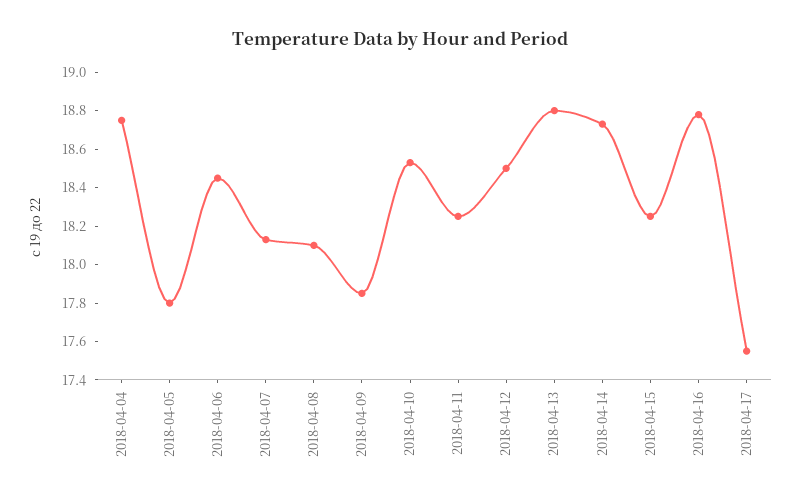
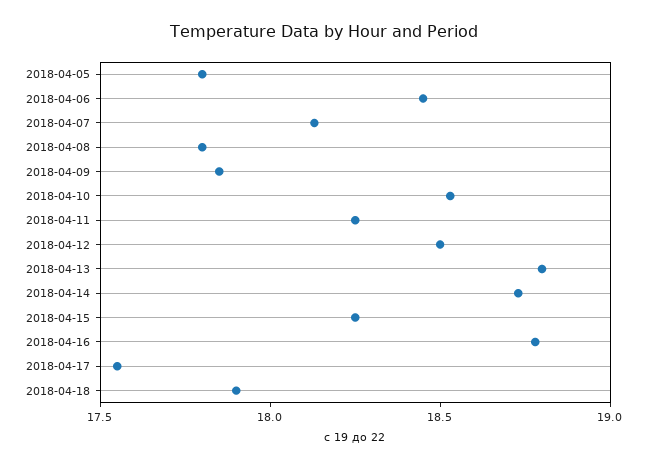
2018-04-04: 18.75 -> none
2018-04-08: 18.1 -> 17.8
2018-04-18: none -> 17.9

